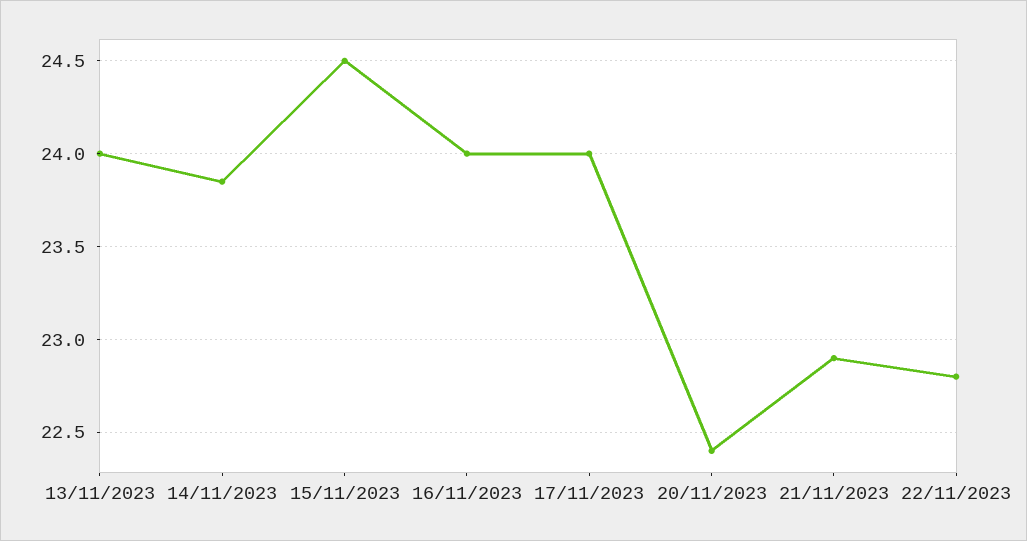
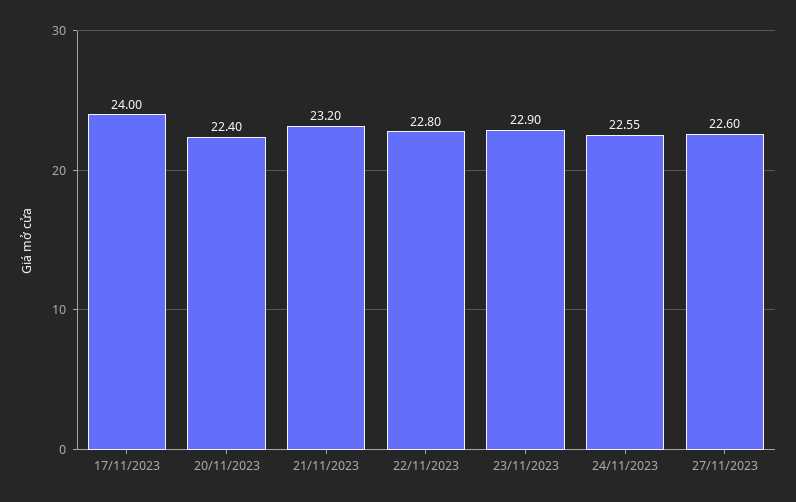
13/11/2023: 24 -> none
14/11/2023: 23.85 -> none
15/11/2023: 24.5 -> none
16/11/2023: 24 -> none
21/11/2023: 22.9 -> 23.2
23/11/2023: none -> 22.9
24/11/2023: none -> 22.55
27/11/2023: none -> 22.6

